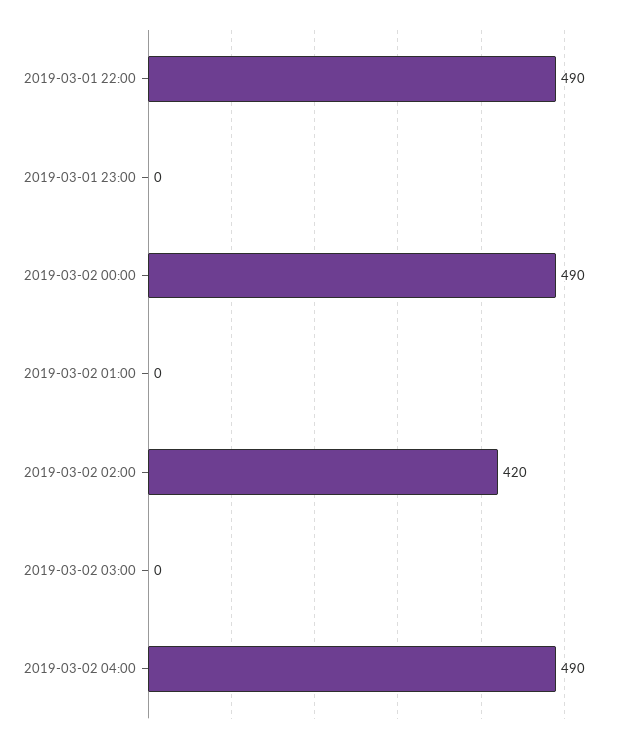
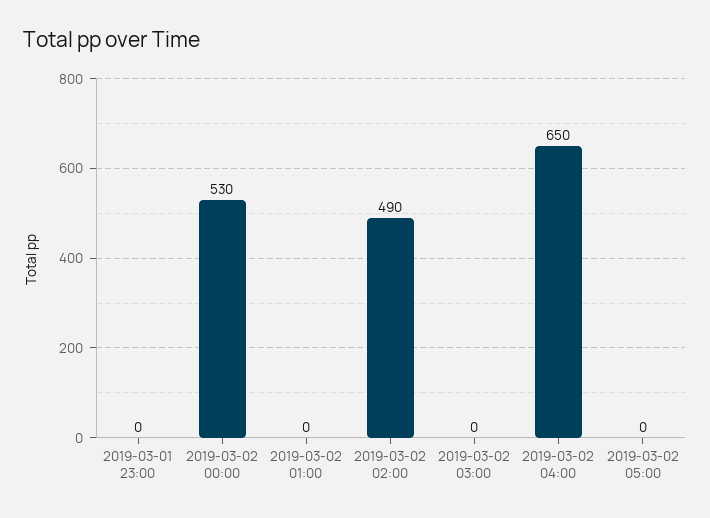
2019-03-01 22:00: 490 -> none
2019-03-02 00:00: 490 -> 530
2019-03-02 02:00: 420 -> 490
2019-03-02 04:00: 490 -> 650
2019-03-02 05:00: none -> 0

